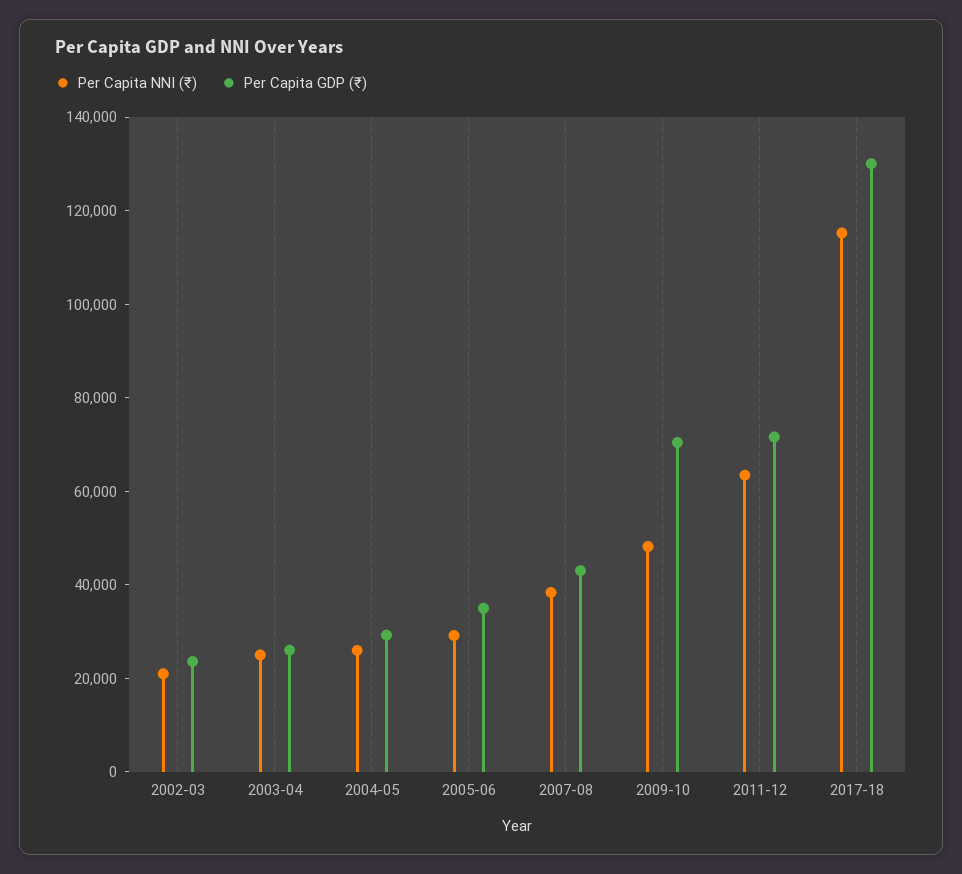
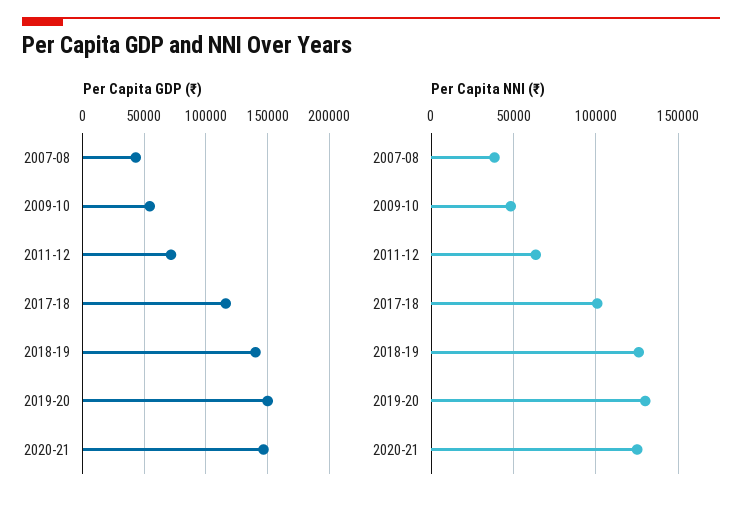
Per Capita NNI (₹), 2002-03: 20000 -> none
Per Capita GDP (₹), 2002-03: 25000 -> none
Per Capita NNI (₹), 2003-04: 25000 -> none
Per Capita GDP (₹), 2003-04: 25000 -> none
Per Capita NNI (₹), 2004-05: 25000 -> none
Per Capita GDP (₹), 2004-05: 30000 -> none
Per Capita NNI (₹), 2005-06: 30000 -> none
Per Capita GDP (₹), 2005-06: 35000 -> none
Per Capita GDP (₹), 2009-10: 70000 -> 55000
Per Capita NNI (₹), 2017-18: 115000 -> 100000
Per Capita GDP (₹), 2017-18: 130000 -> 115000
Per Capita GDP (₹), 2018-19: none -> 140000
Per Capita GDP (₹), 2019-20: none -> 150000
Per Capita GDP (₹), 2020-21: none -> 145000
Per Capita NNI (₹), 2018-19: none -> 125000
Per Capita NNI (₹), 2019-20: none -> 130000
Per Capita NNI (₹), 2020-21: none -> 125000

